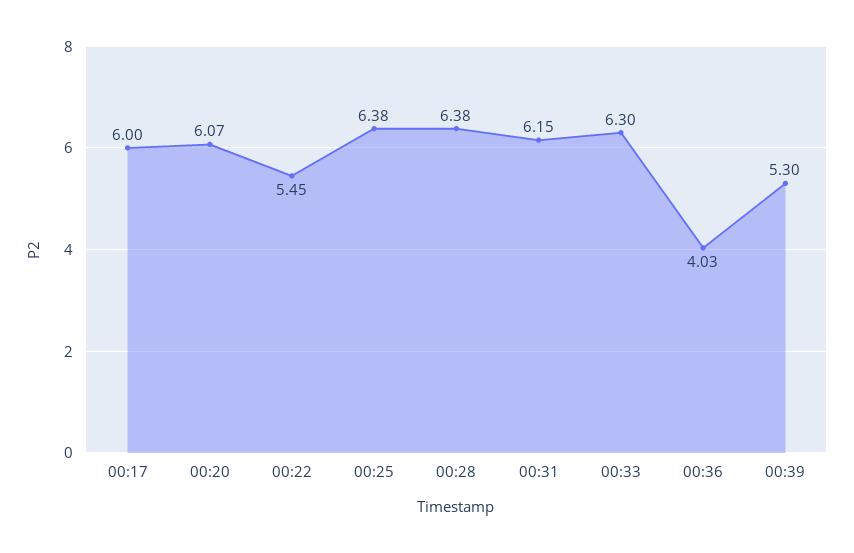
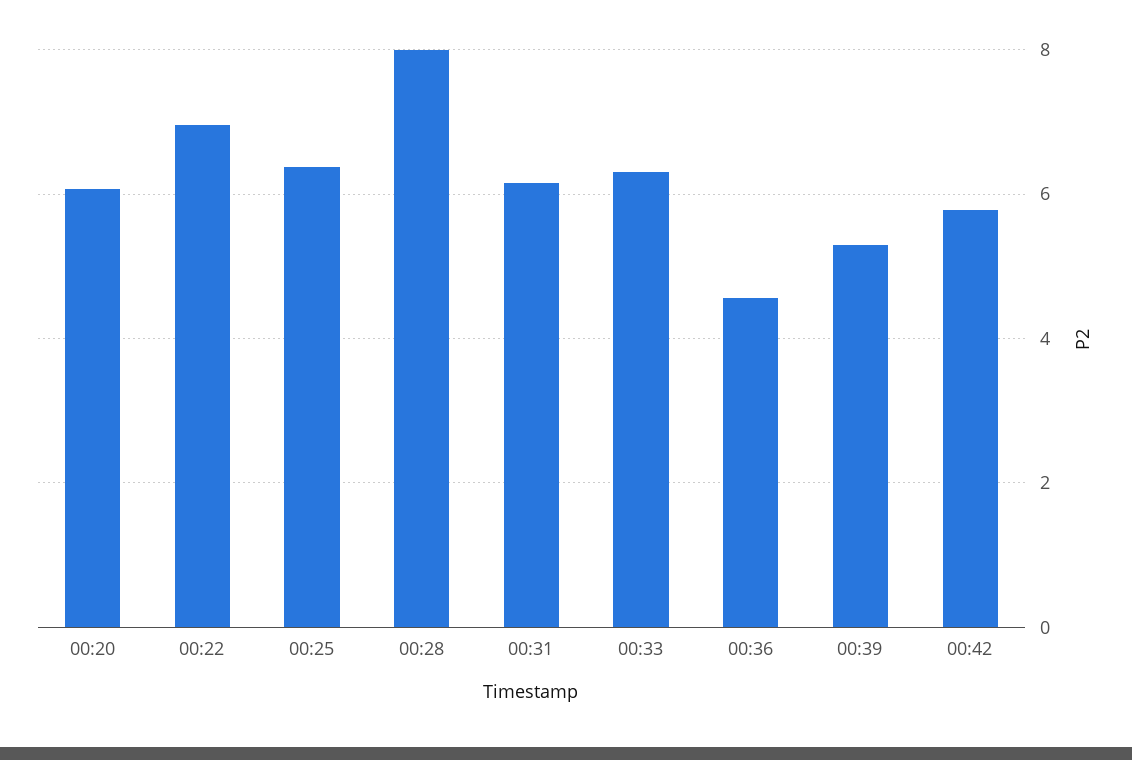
00:17: 6 -> none
00:22: 5.45 -> 7
00:28: 6.38 -> 8
00:36: 4.03 -> 4.6
00:42: none -> 5.8

